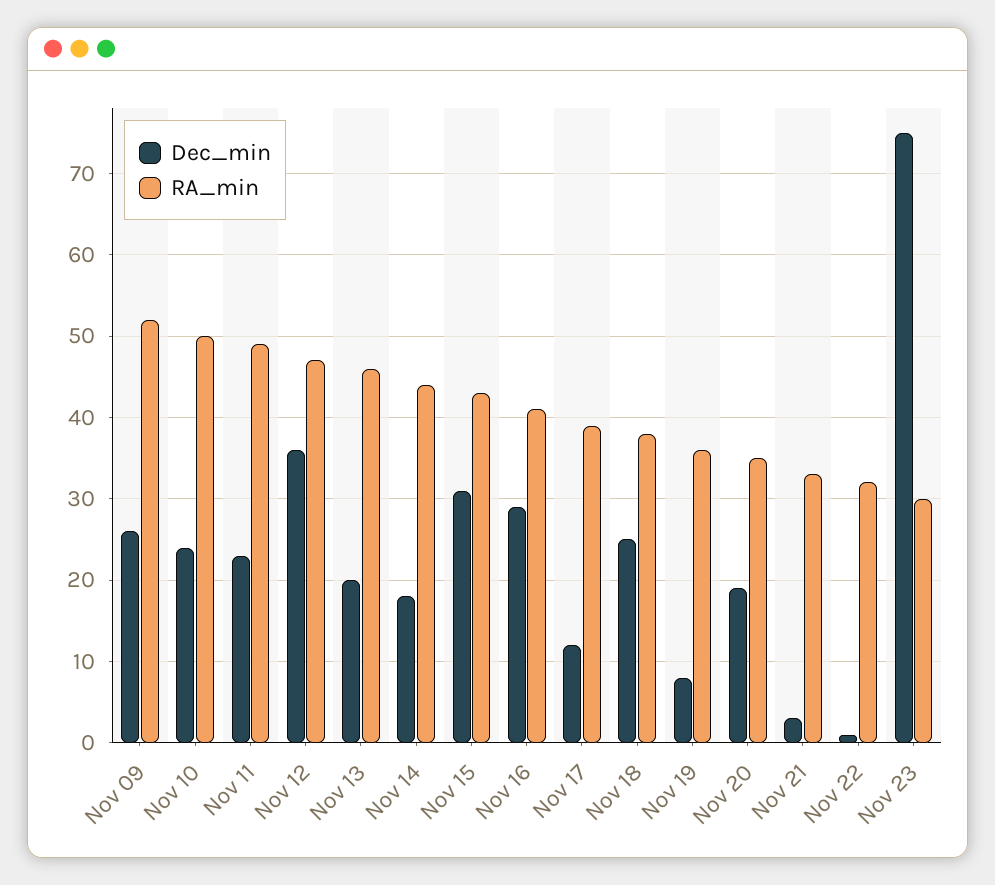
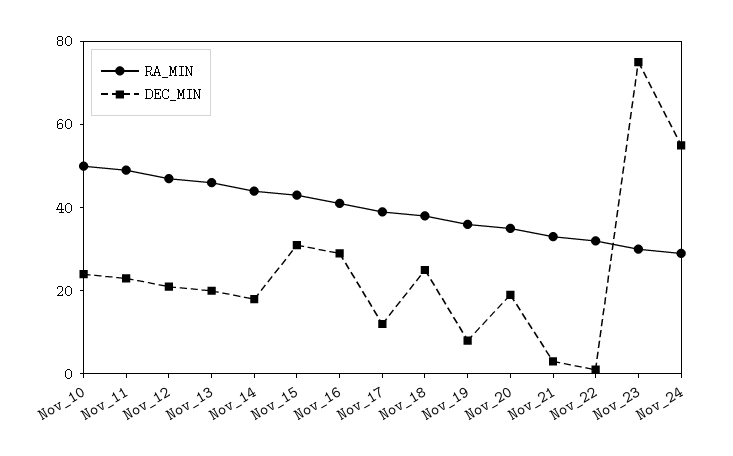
Dec_min, Nov 09: 26 -> none
RA_min, Nov 09: 52 -> none
Dec_min, Nov 12: 36 -> 20
RA_min, Nov_24: none -> 30
Dec_min, Nov_24: none -> 55

